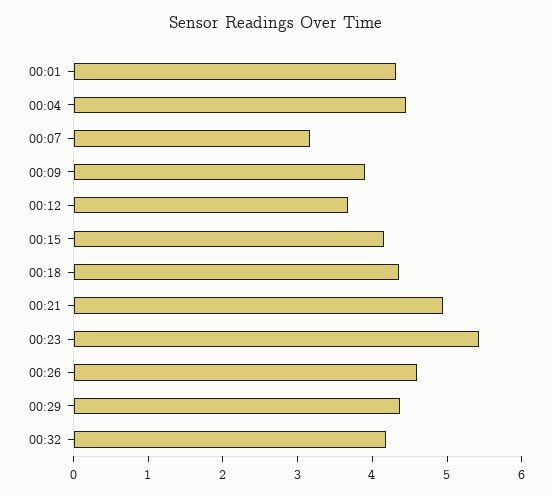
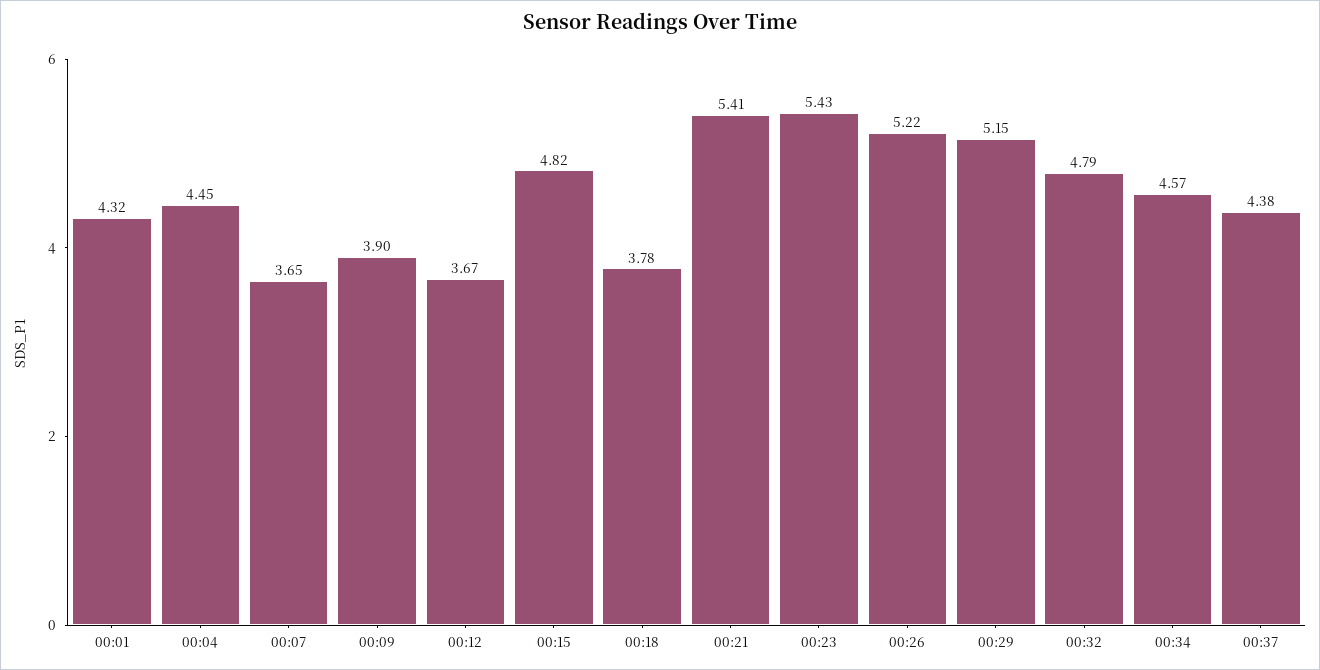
00:07: 3.2 -> 3.65
00:15: 4.2 -> 4.82
00:18: 4.4 -> 3.78
00:21: 5 -> 5.41
00:26: 4.6 -> 5.22
00:29: 4.4 -> 5.15
00:32: 4.2 -> 4.79
00:34: none -> 4.57
00:37: none -> 4.38

